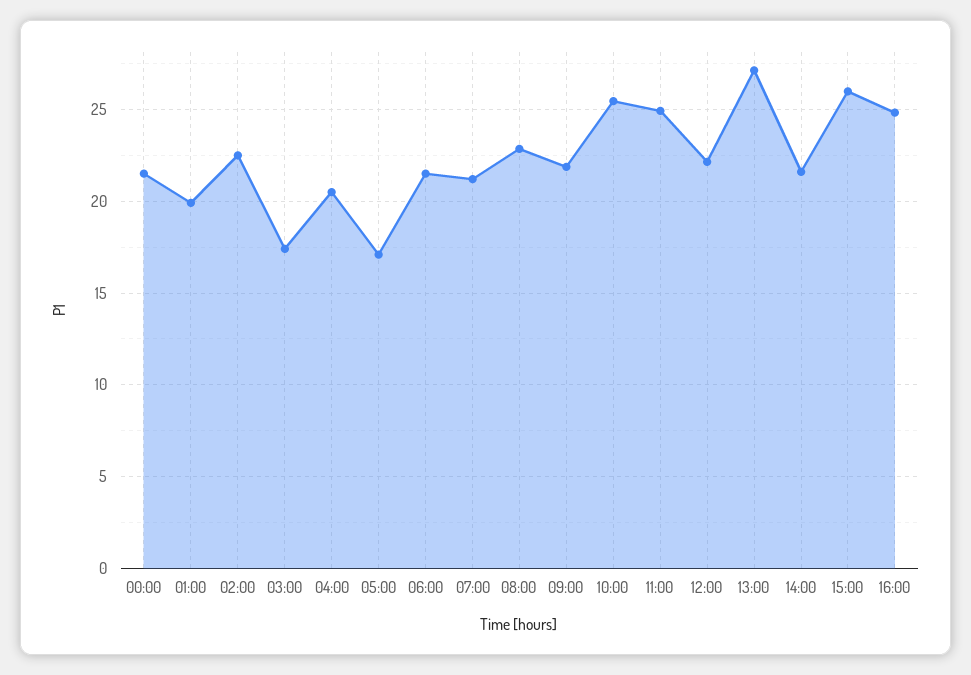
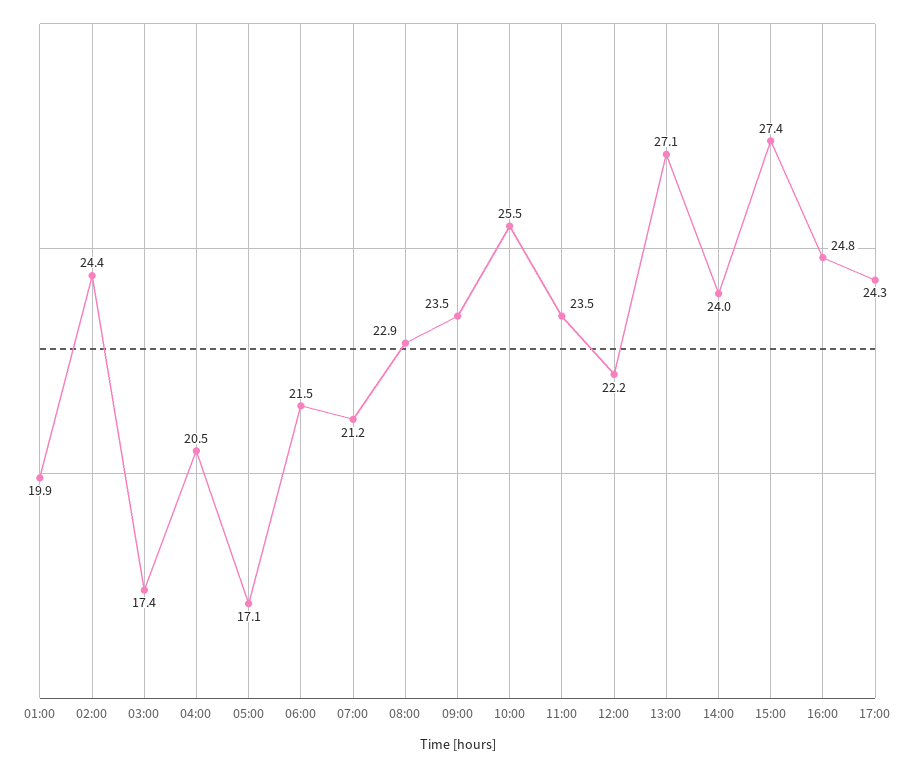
00:00: 21.5 -> none
02:00: 22.5 -> 24.4
09:00: 22 -> 23.5
11:00: 25 -> 23.5
14:00: 21.5 -> 24
15:00: 26 -> 27.4
17:00: none -> 24.3

